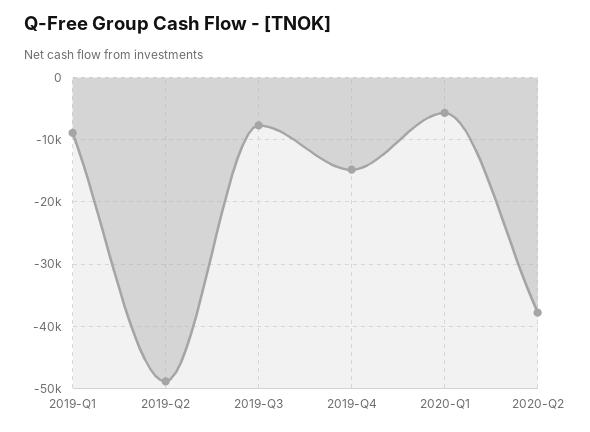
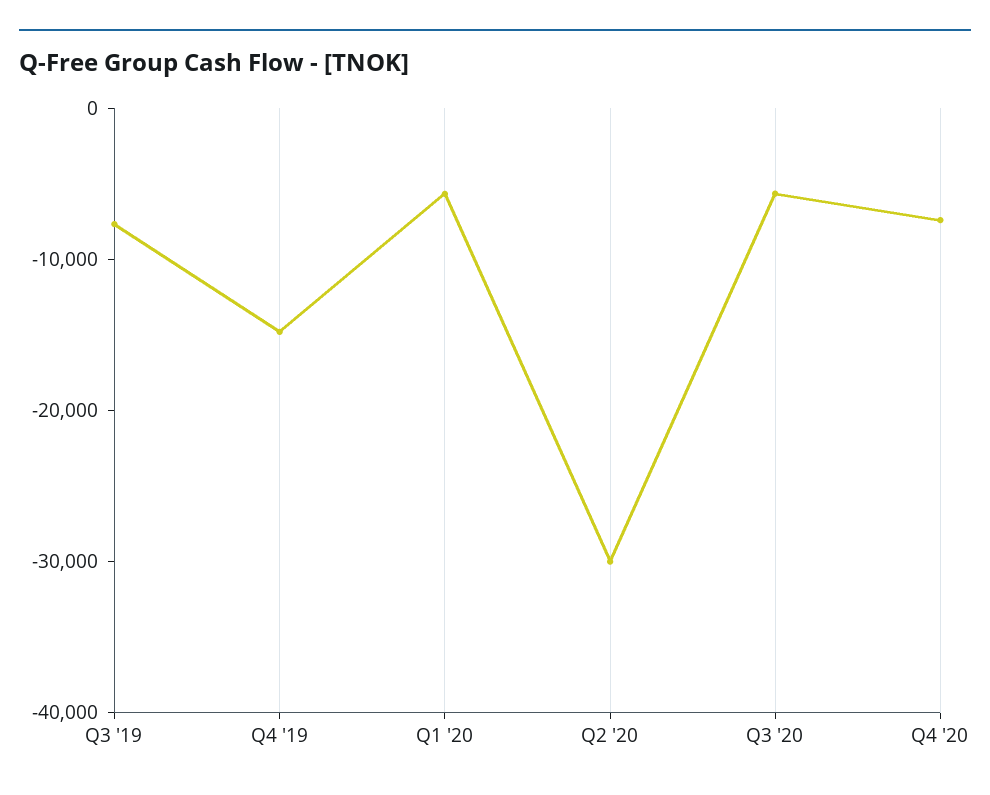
2019-Q1: -9000 -> none
2019-Q2: -49000 -> none
2020-Q2: -38000 -> -30000
Q3 '20: none -> -6000
Q4 '20: none -> -8000

